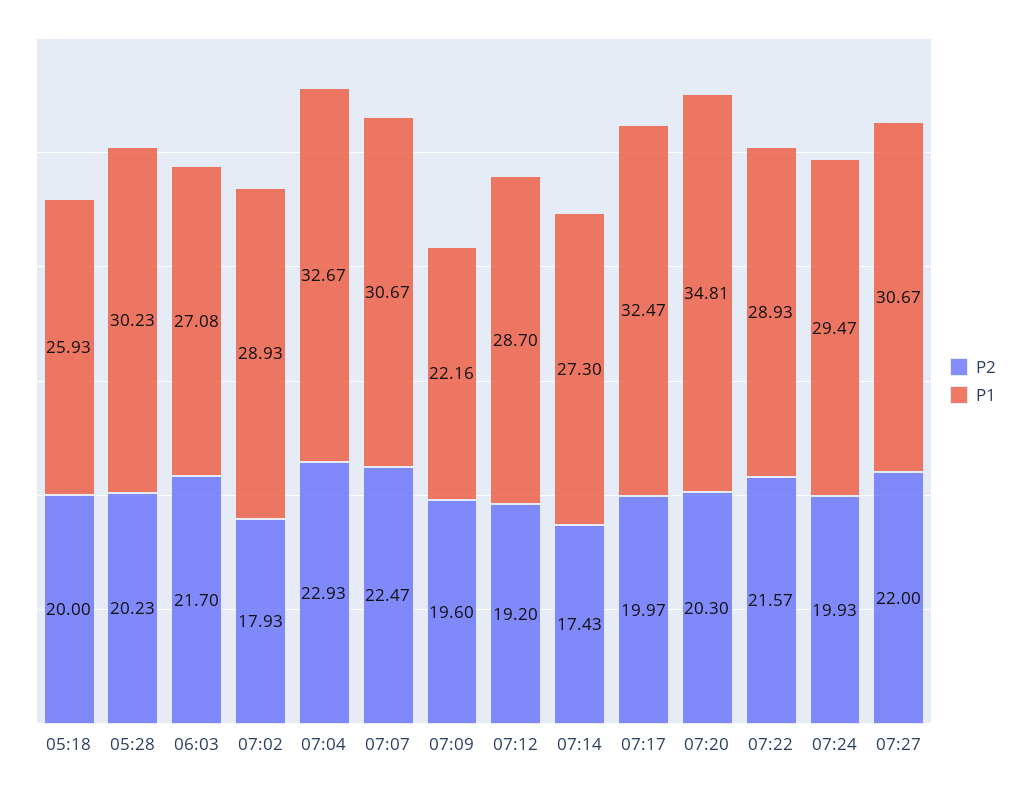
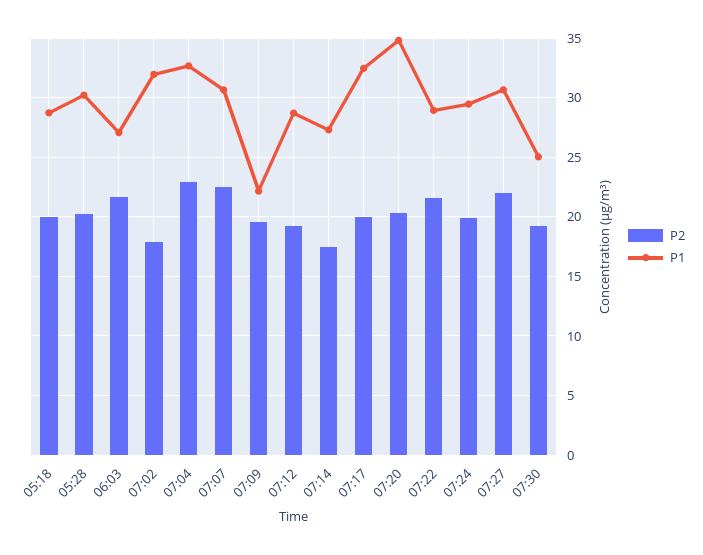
P1, 05:18: 25.93 -> 29
P1, 07:02: 28.93 -> 32
P2, 07:30: none -> 19
P1, 07:30: none -> 25

